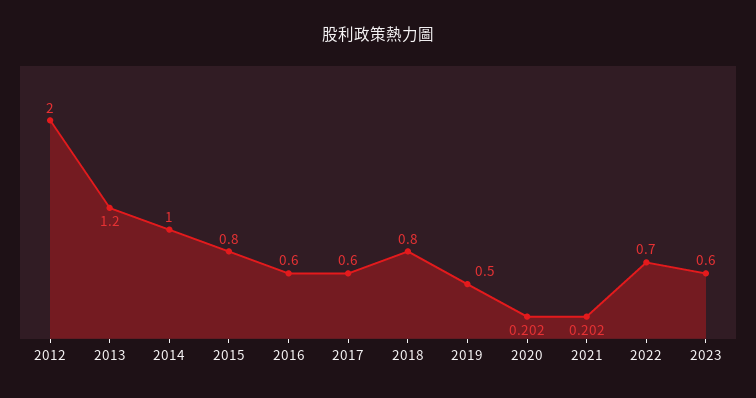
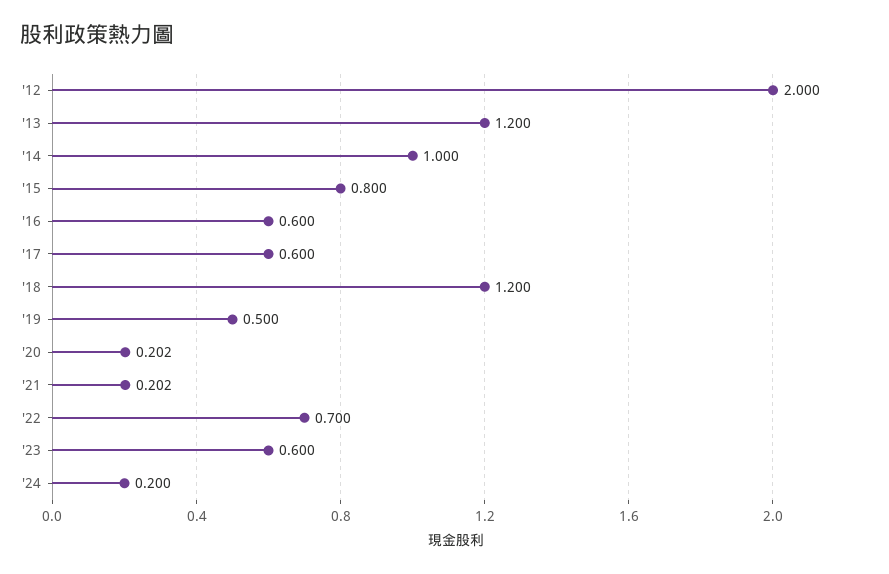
2018: 0.8 -> 1.2
'24: none -> 0.2

